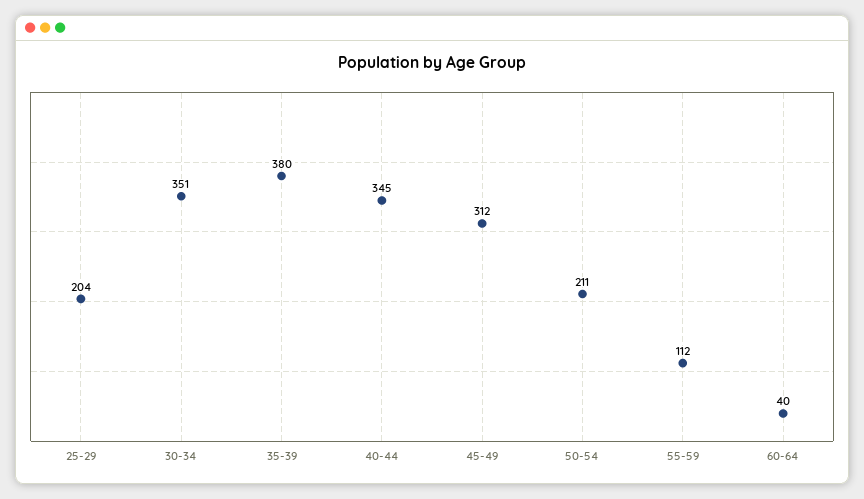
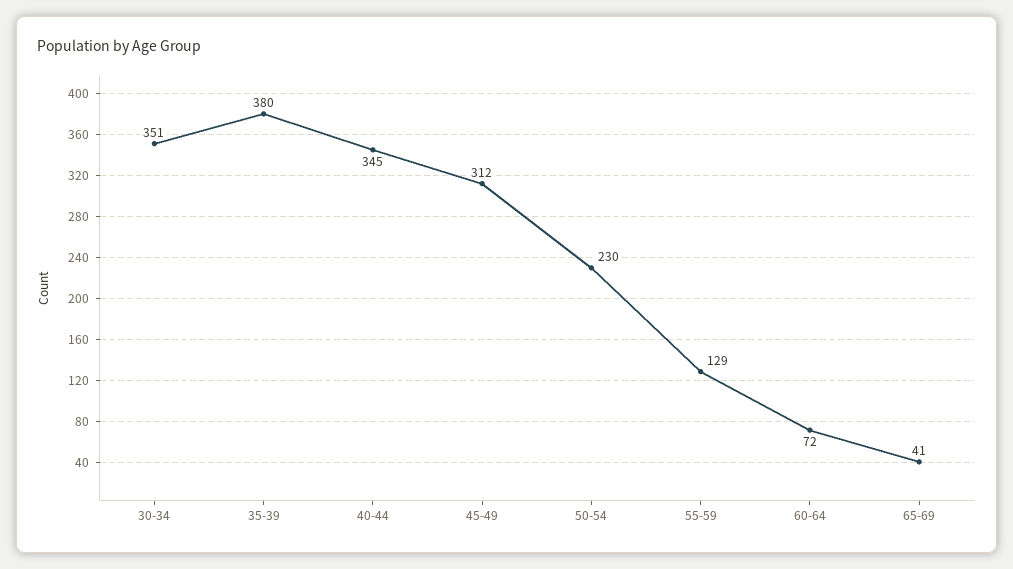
25-29: 204 -> none
50-54: 211 -> 230
55-59: 112 -> 129
60-64: 40 -> 72
65-69: none -> 41

